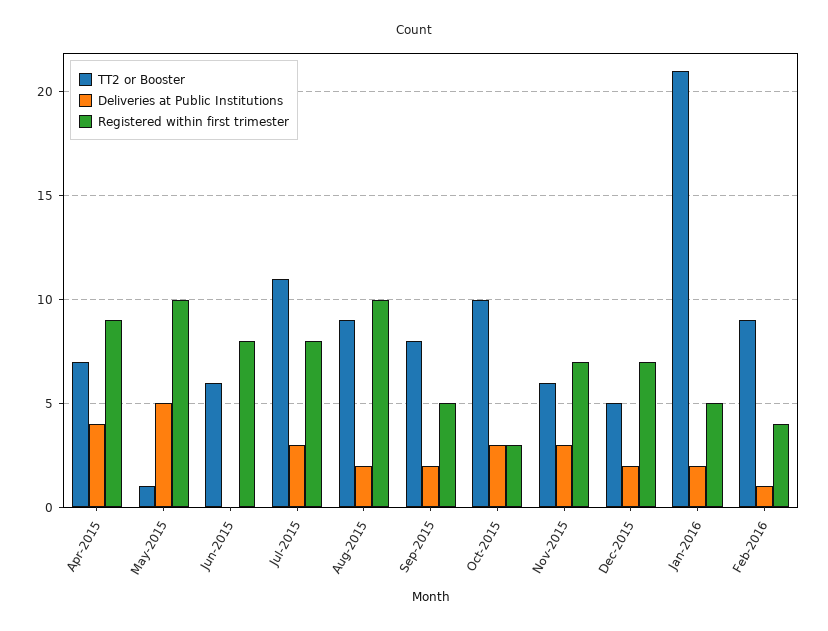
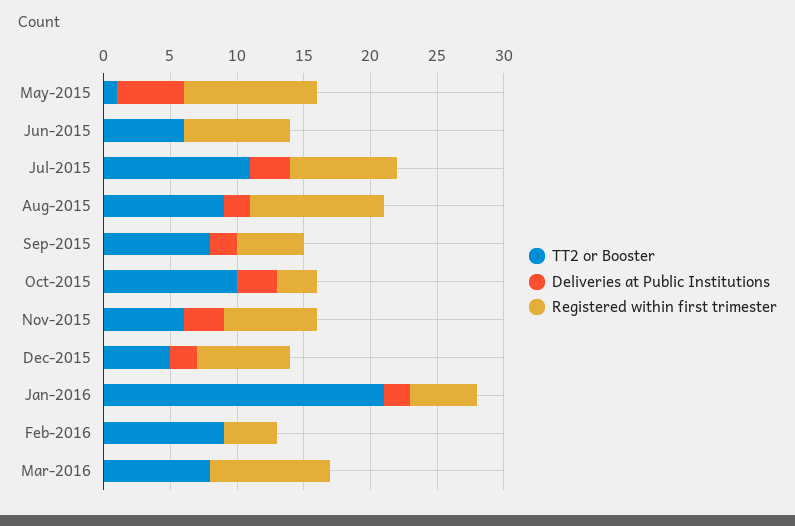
TT2 or Booster, Apr-2015: 7 -> none
Deliveries at Public Institutions, Apr-2015: 4 -> none
Registered within first trimester, Apr-2015: 9 -> none
Deliveries at Public Institutions, Feb-2016: 1 -> 0
TT2 or Booster, Mar-2016: none -> 8
Deliveries at Public Institutions, Mar-2016: none -> 0
Registered within first trimester, Mar-2016: none -> 9

